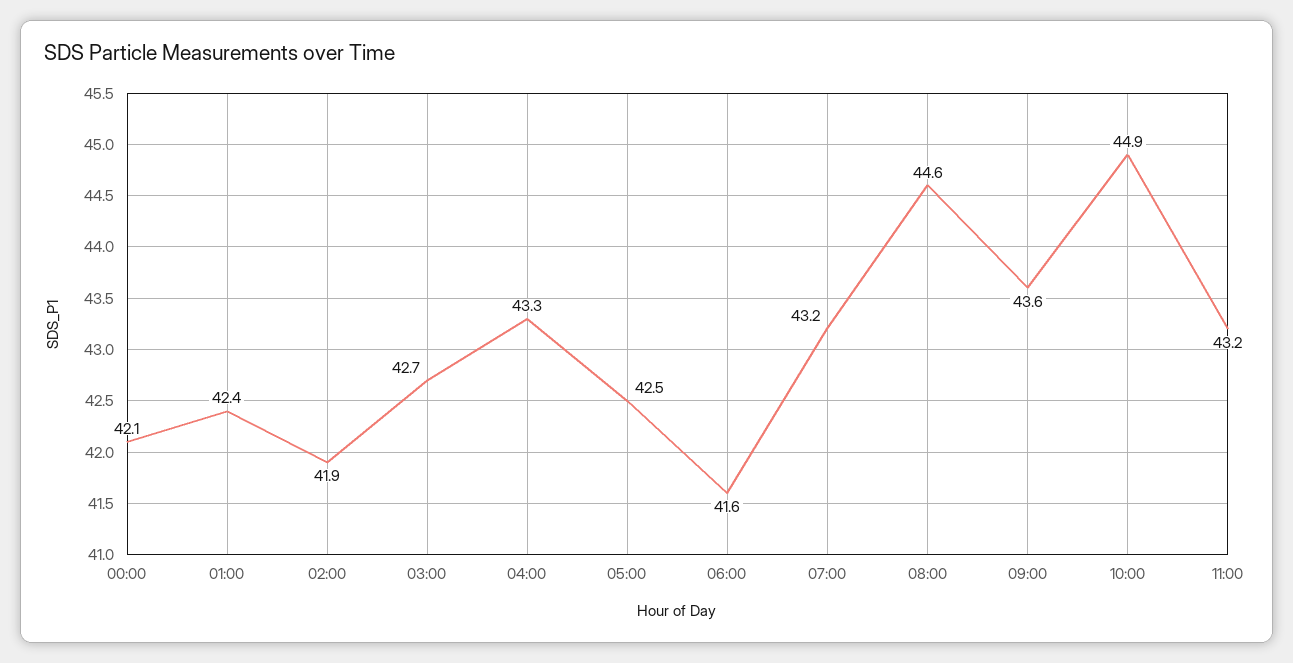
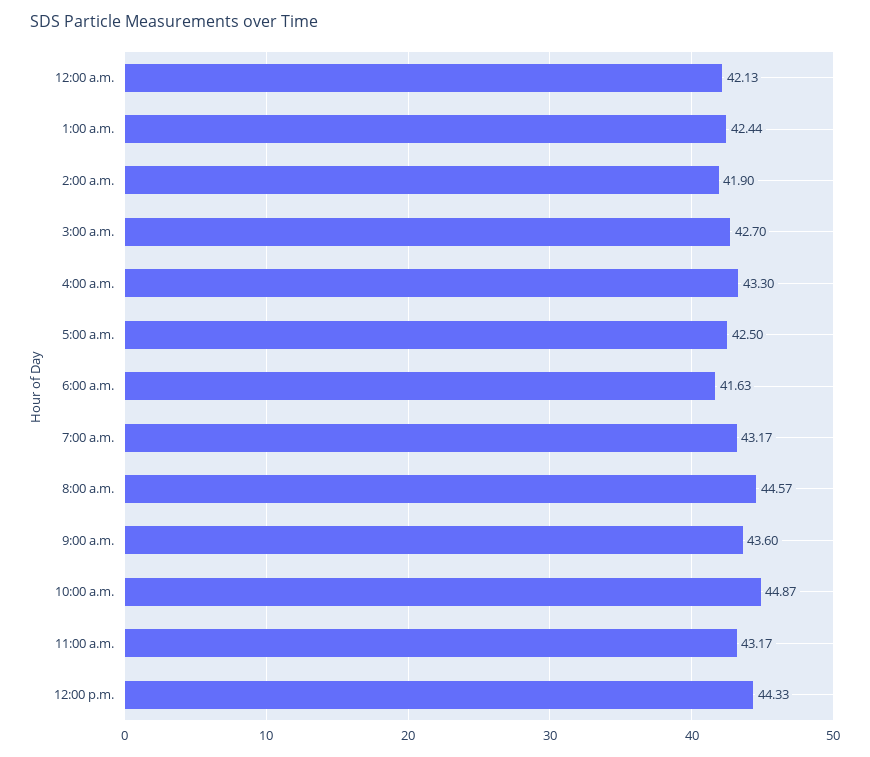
12:00 p.m.: none -> 44.33

